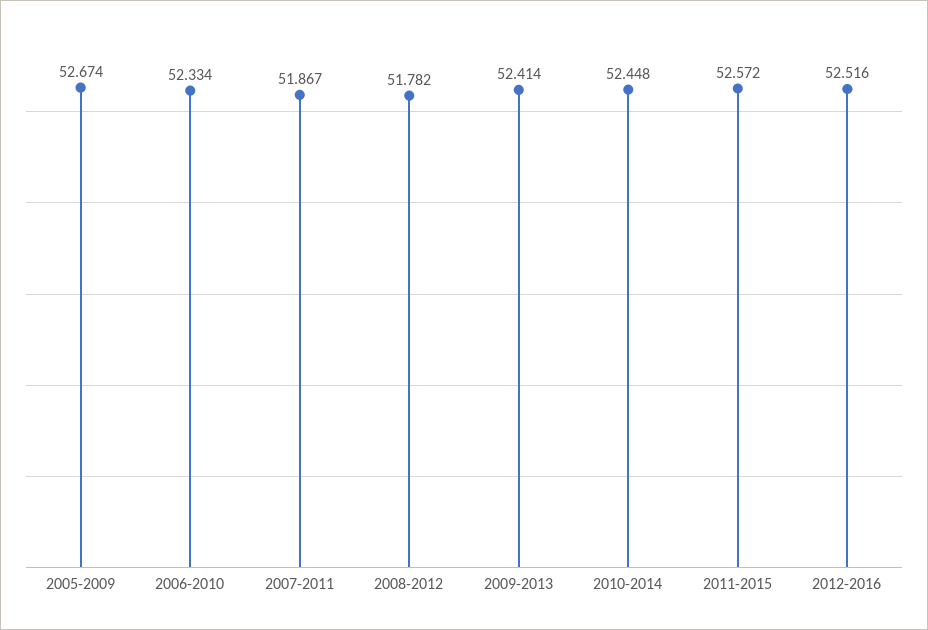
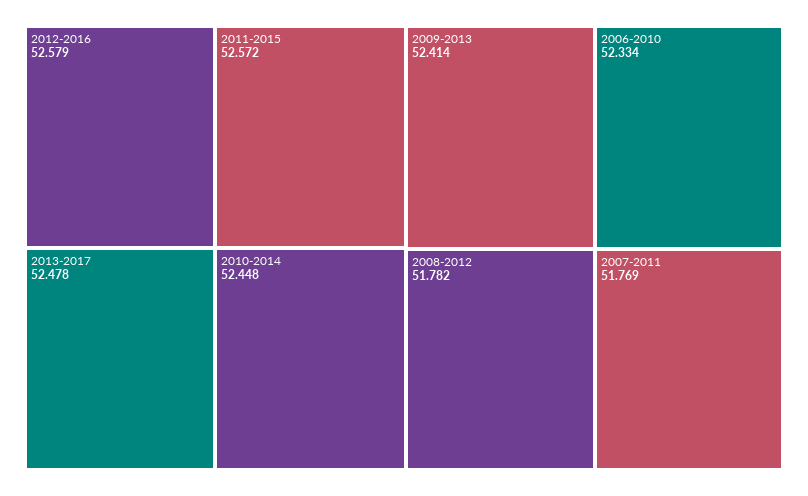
2005-2009: 52.674 -> none
2007-2011: 51.867 -> 51.769
2012-2016: 52.516 -> 52.579
2013-2017: none -> 52.478

